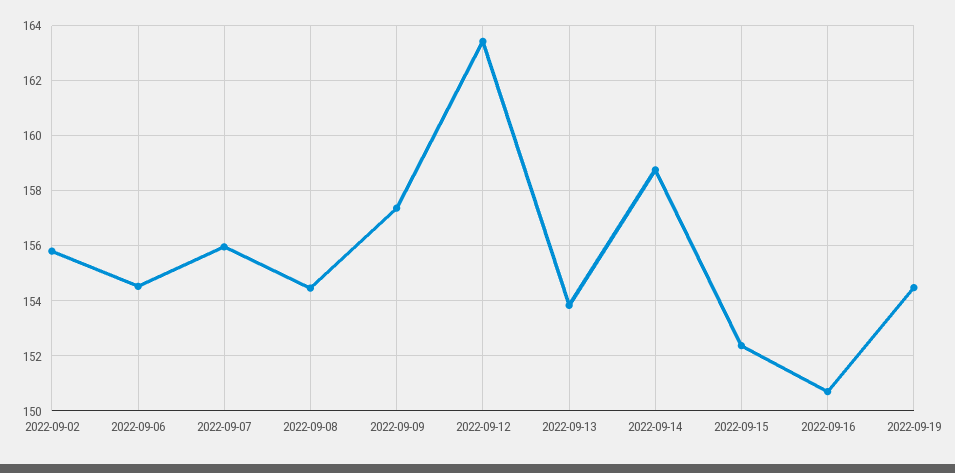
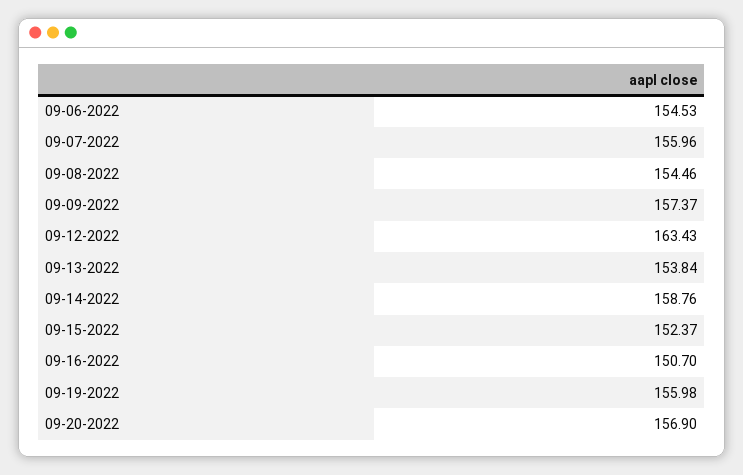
2022-09-02: 155.75 -> none
2022-09-19: 154.5 -> 155.98
09-20-2022: none -> 156.9

